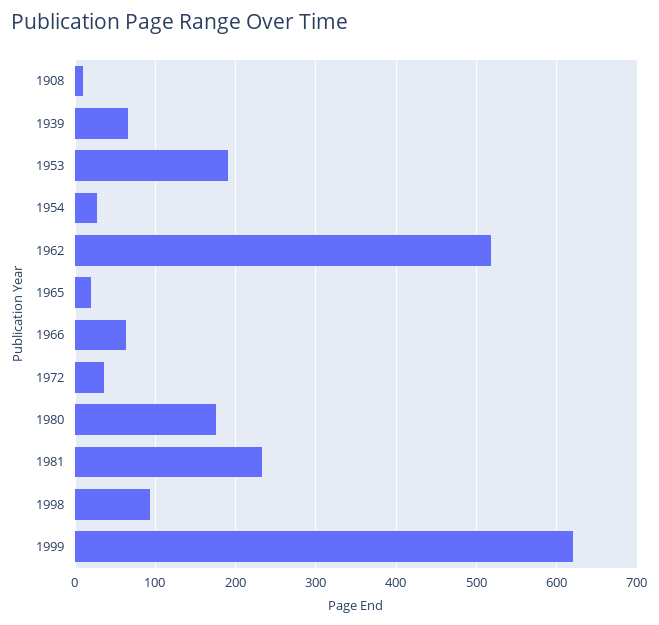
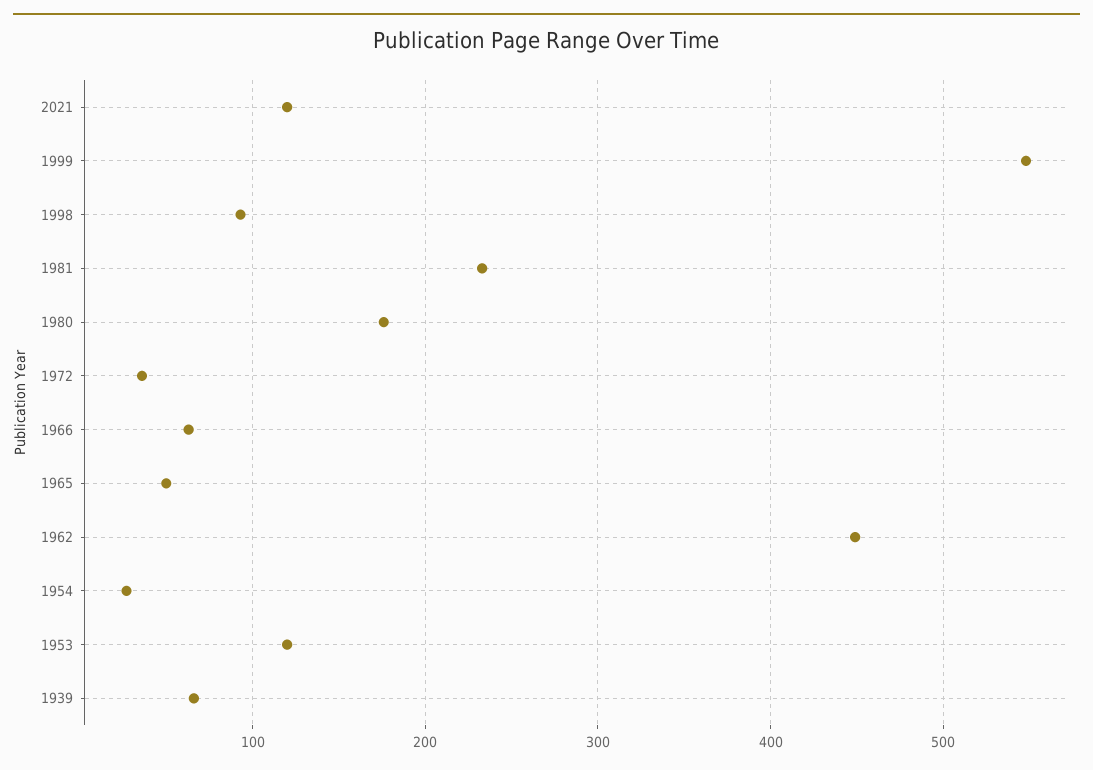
1908: 10 -> none
1953: 190 -> 120
1962: 520 -> 450
1965: 20 -> 50
1999: 620 -> 550
2021: none -> 120

